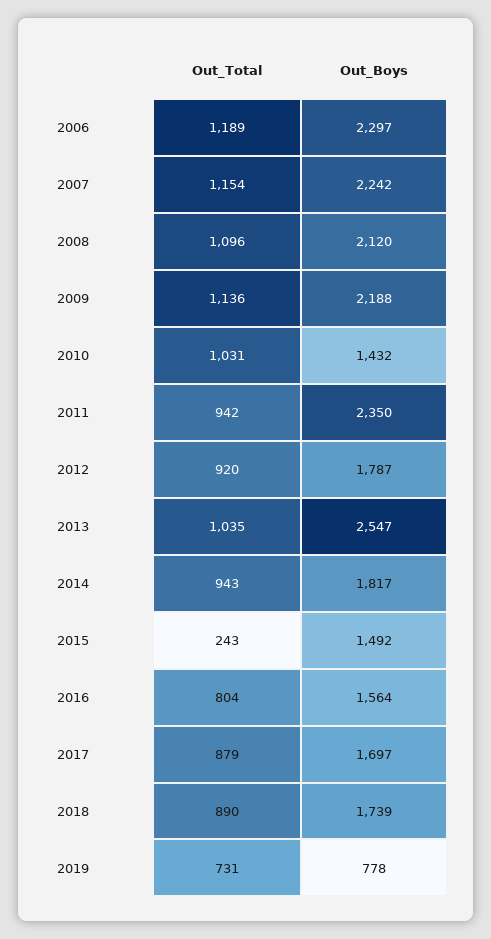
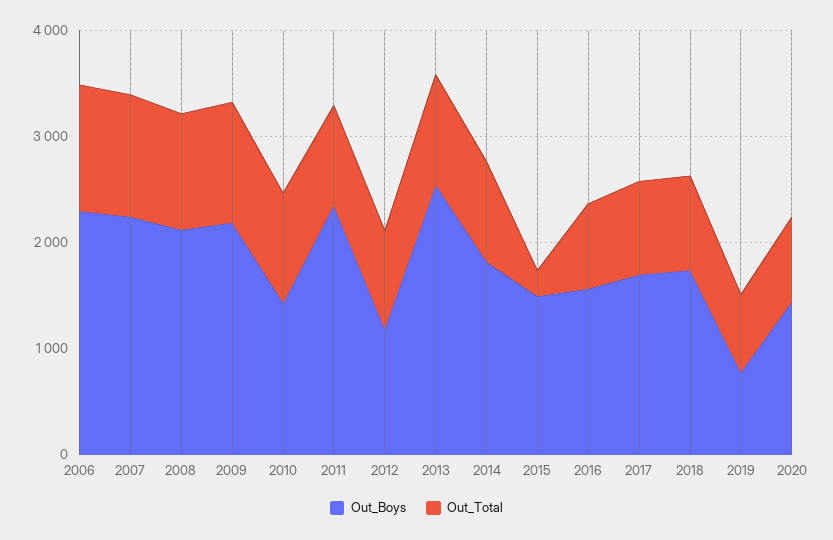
Out_Boys, 2012: 1787 -> 1200
Out_Boys, 2020: none -> 1400
Out_Total, 2020: none -> 800

